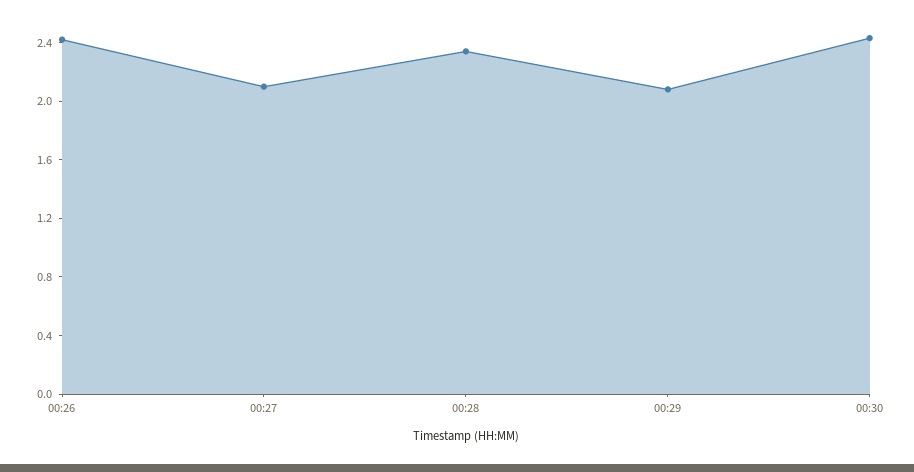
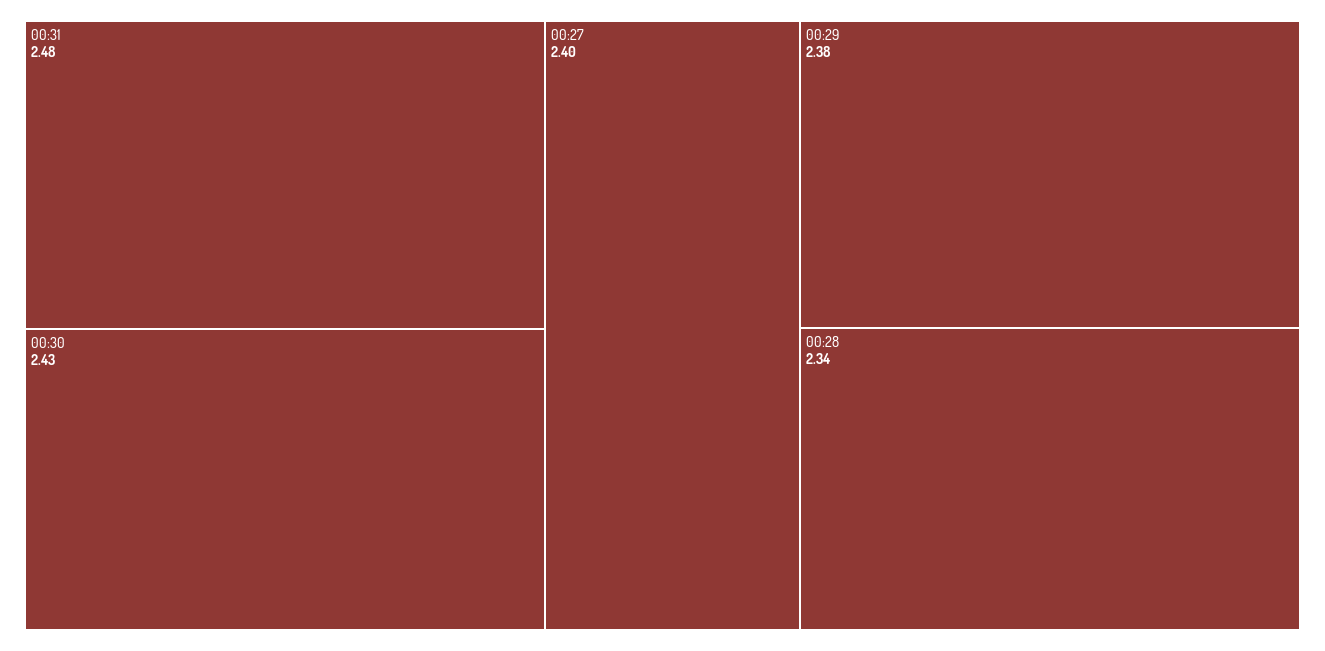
00:26: 2.4 -> none
00:27: 2.1 -> 2.4
00:29: 2.1 -> 2.38
00:31: none -> 2.48

